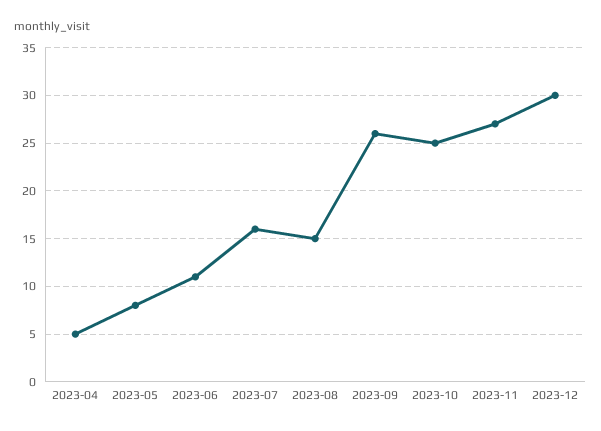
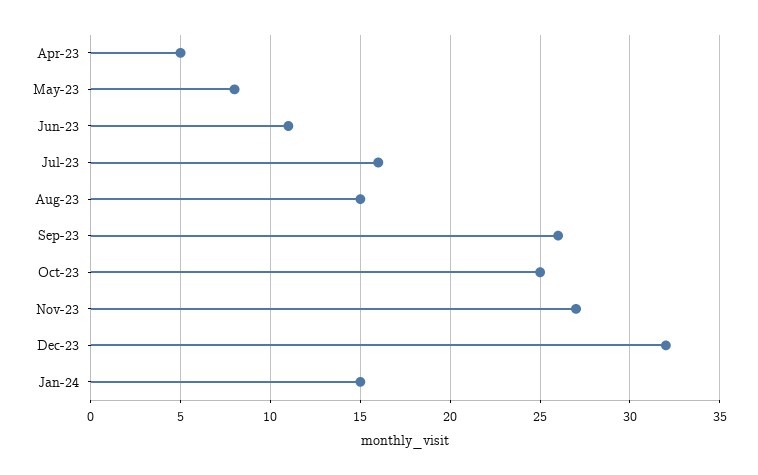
2023-12: 30 -> 32
Jan-24: none -> 15

